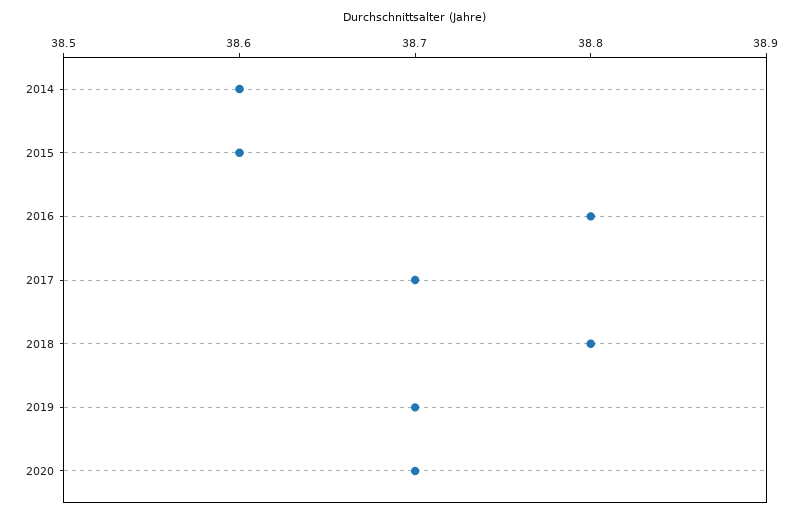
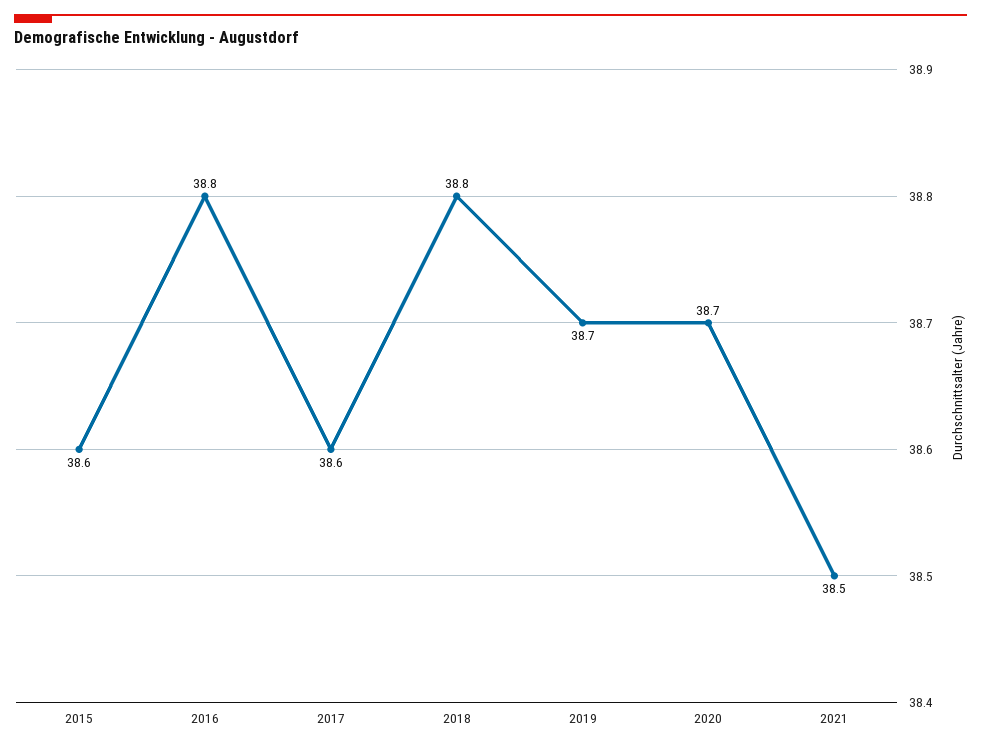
2014: 38.6 -> none
2017: 38.7 -> 38.6
2021: none -> 38.5

